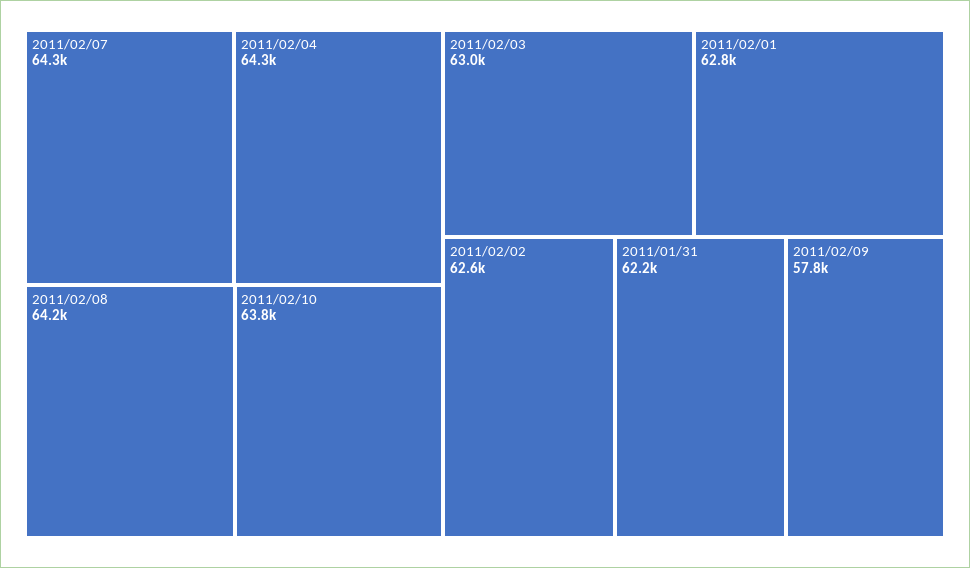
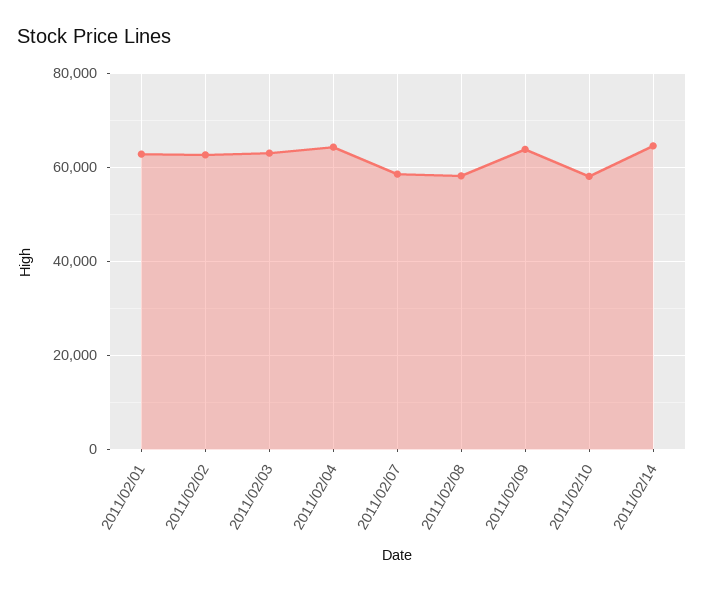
2011/02/07: 64300 -> 58000
2011/02/08: 64200 -> 58000
2011/02/10: 63800 -> 58000
2011/01/31: 62200 -> none
2011/02/09: 57800 -> 64000
2011/02/14: none -> 64000

